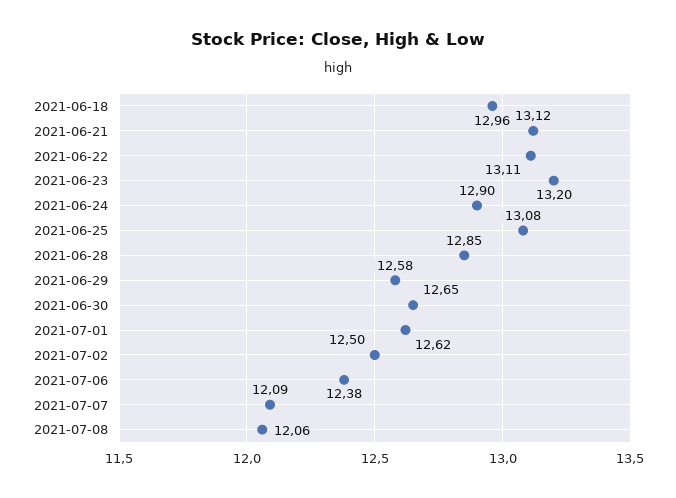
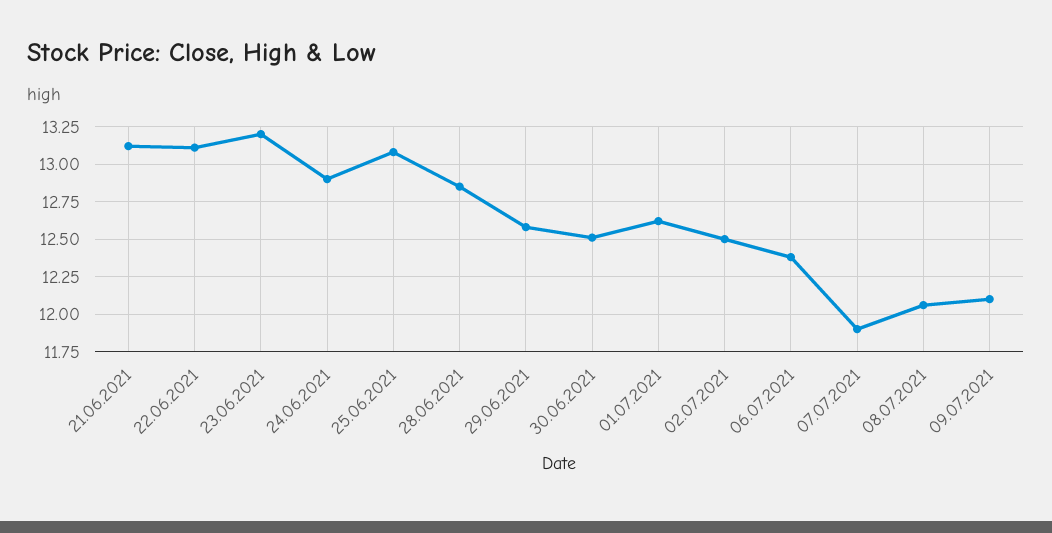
2021-06-18: 12.96 -> none
2021-06-30: 12.65 -> 12.5
2021-07-07: 12.09 -> 11.9
09.07.2021: none -> 12.1

